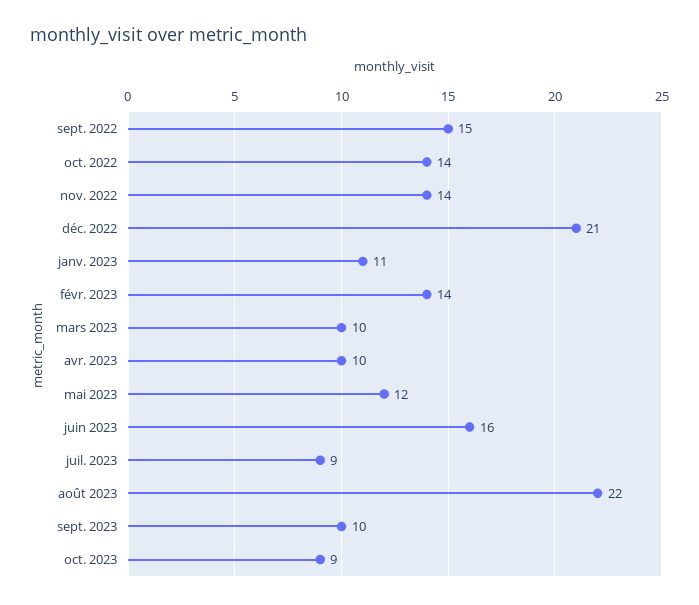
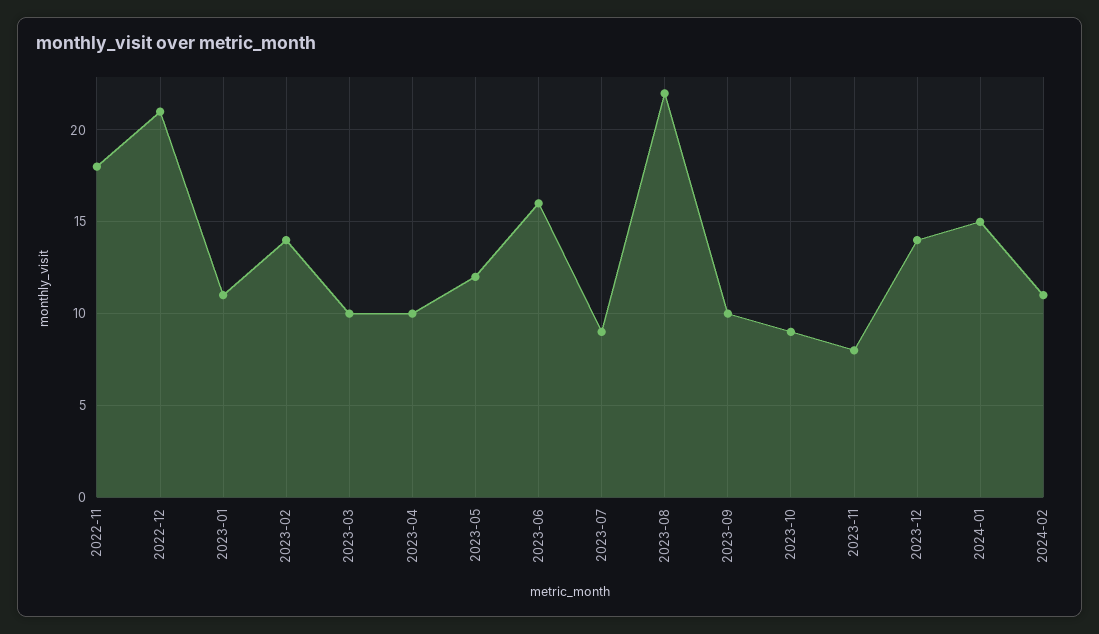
sept. 2022: 15 -> none
oct. 2022: 14 -> none
nov. 2022: 14 -> 18
2023-11: none -> 8
2023-12: none -> 14
2024-01: none -> 15
2024-02: none -> 11

